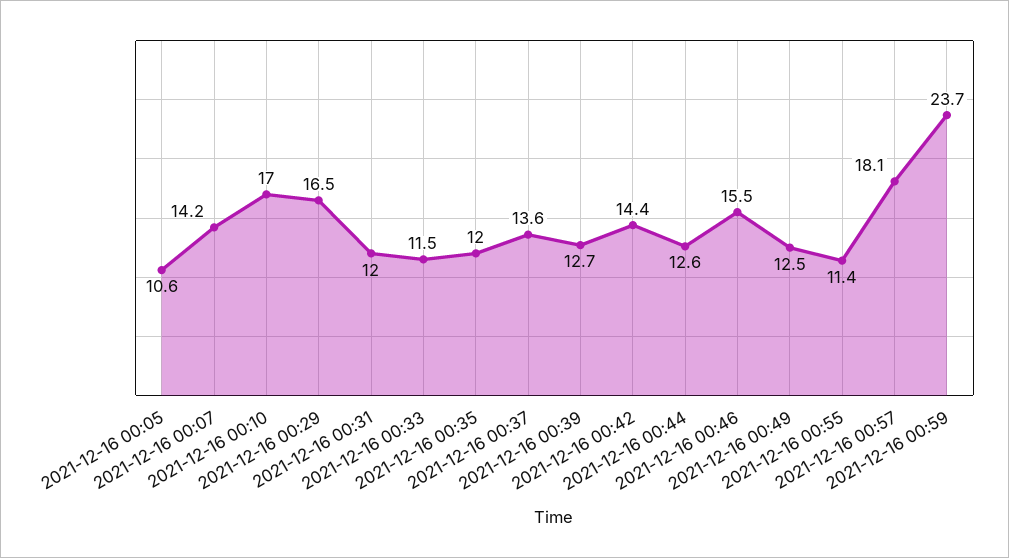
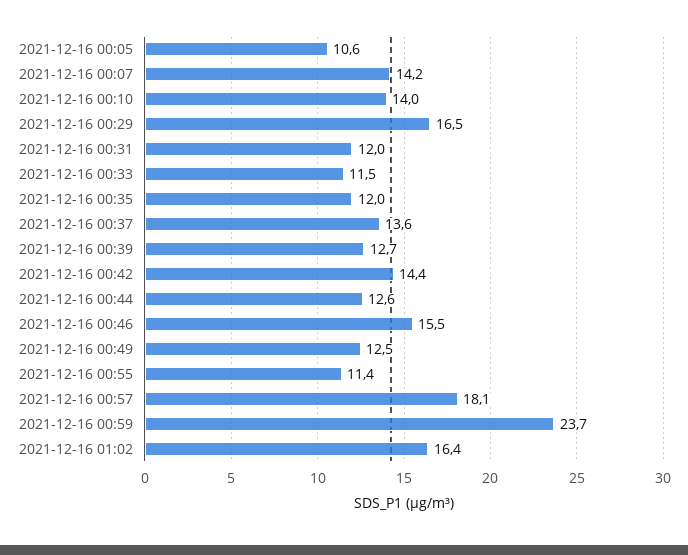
2021-12-16 00:10: 17 -> 14
2021-12-16 01:02: none -> 16.4

